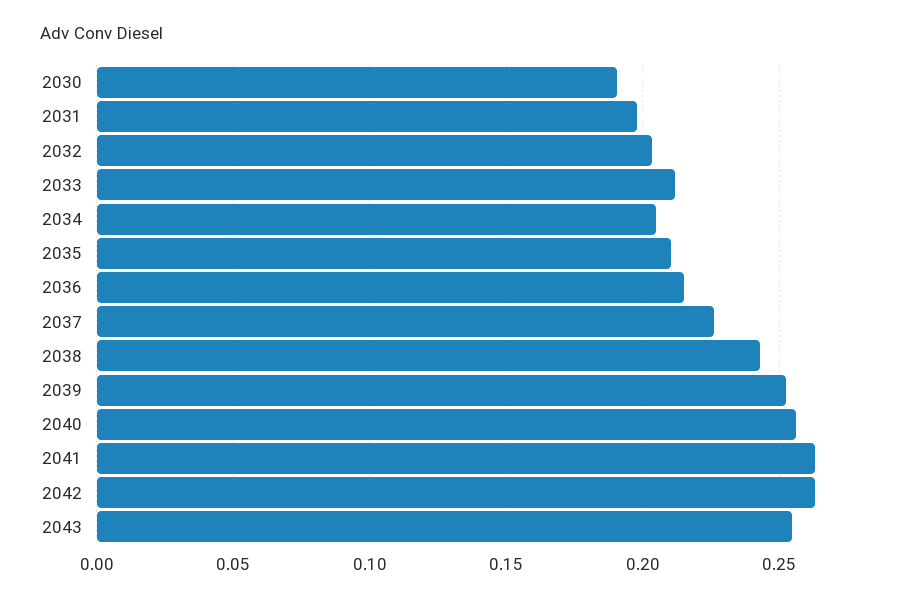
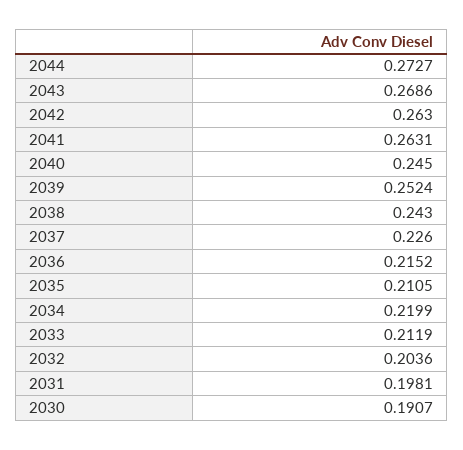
2034: 0.205 -> 0.2199
2040: 0.255 -> 0.245
2043: 0.255 -> 0.2686
2044: none -> 0.2727

